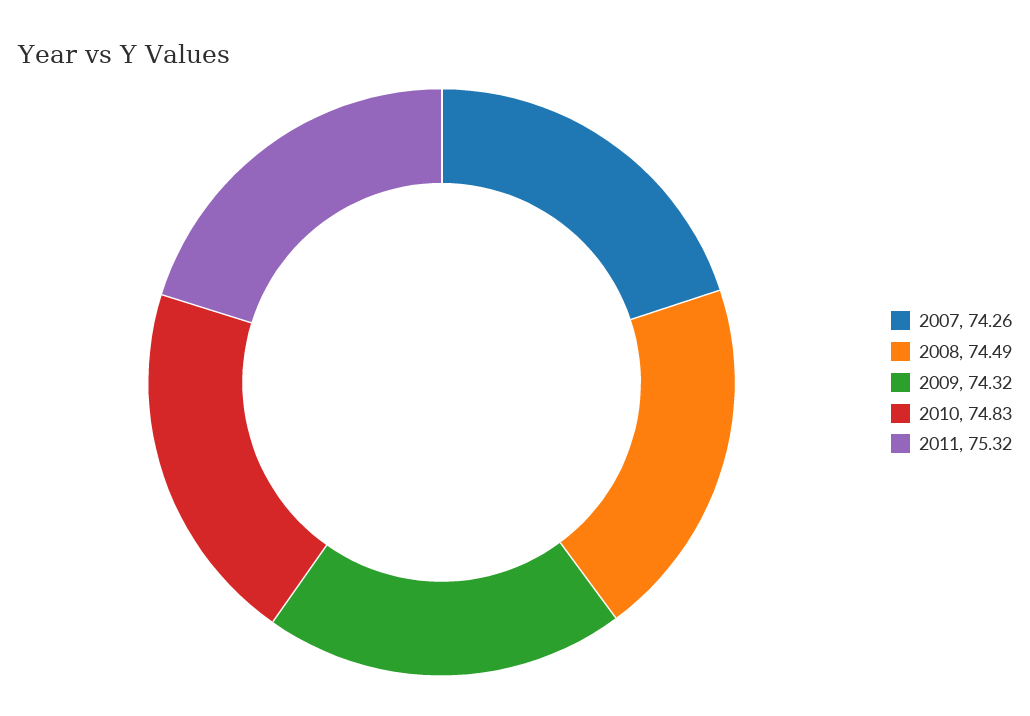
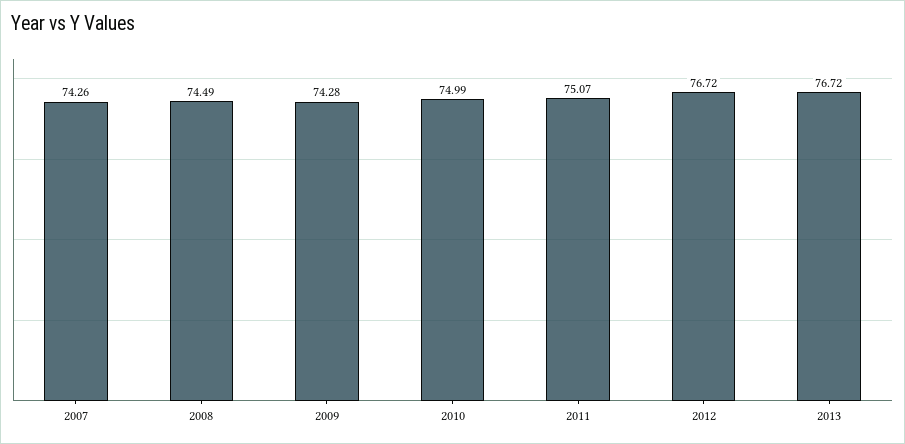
2009: 74.32 -> 74.28
2010: 74.83 -> 74.99
2011: 75.32 -> 75.07
2012: none -> 76.72
2013: none -> 76.72

